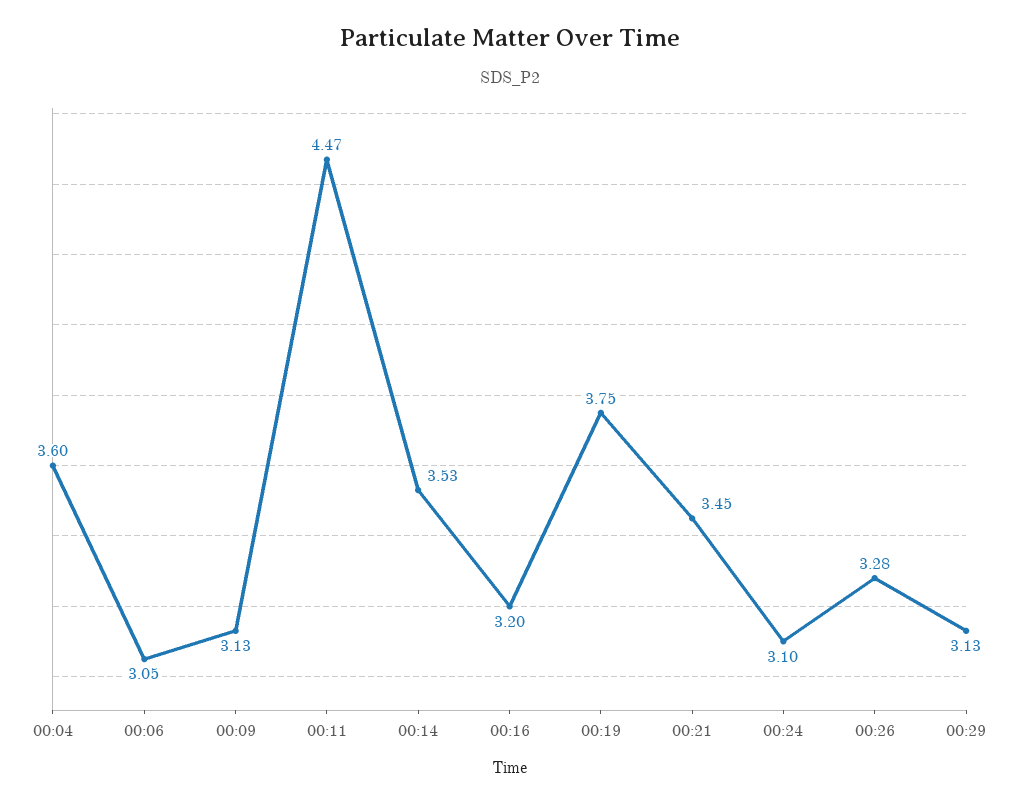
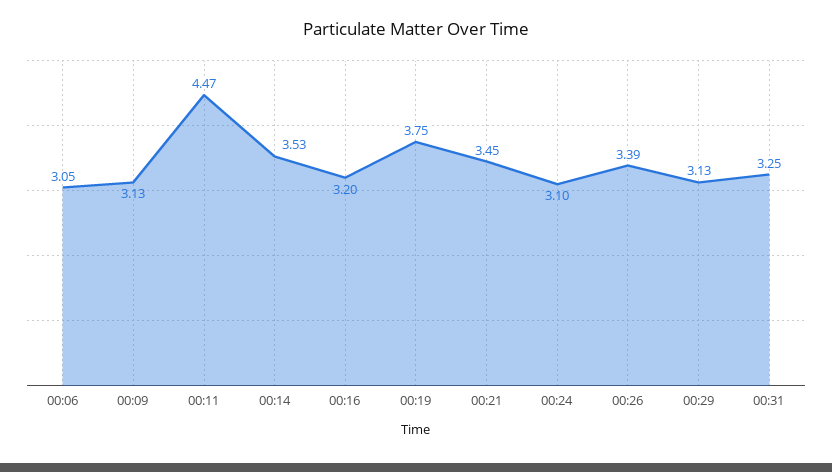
00:04: 3.6 -> none
00:26: 3.28 -> 3.39
00:31: none -> 3.25

